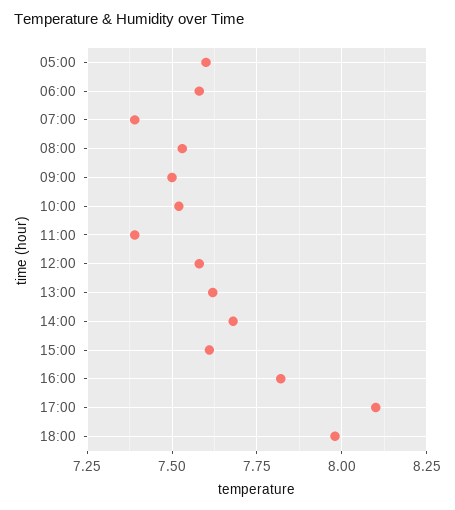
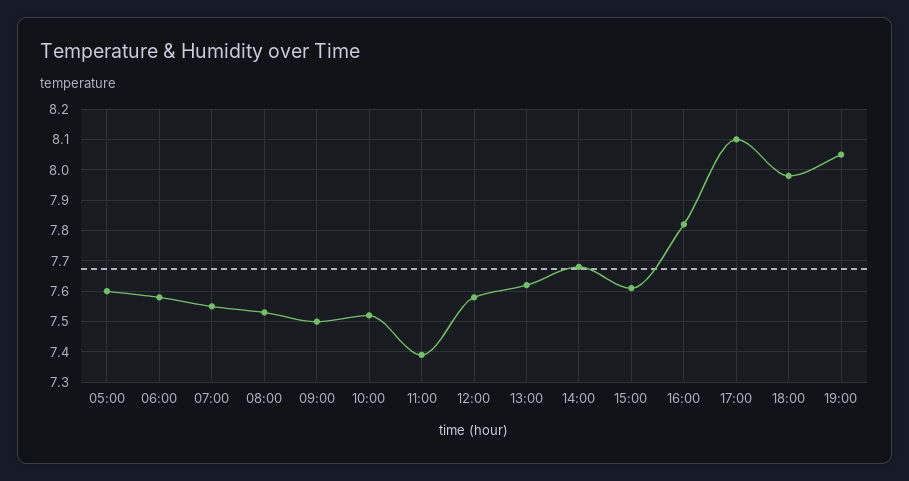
07:00: 7.4 -> 7.55
19:00: none -> 8.05

